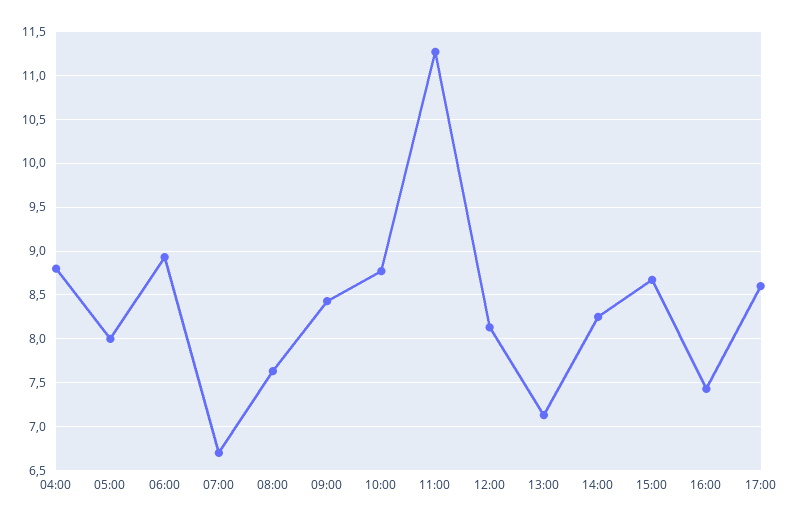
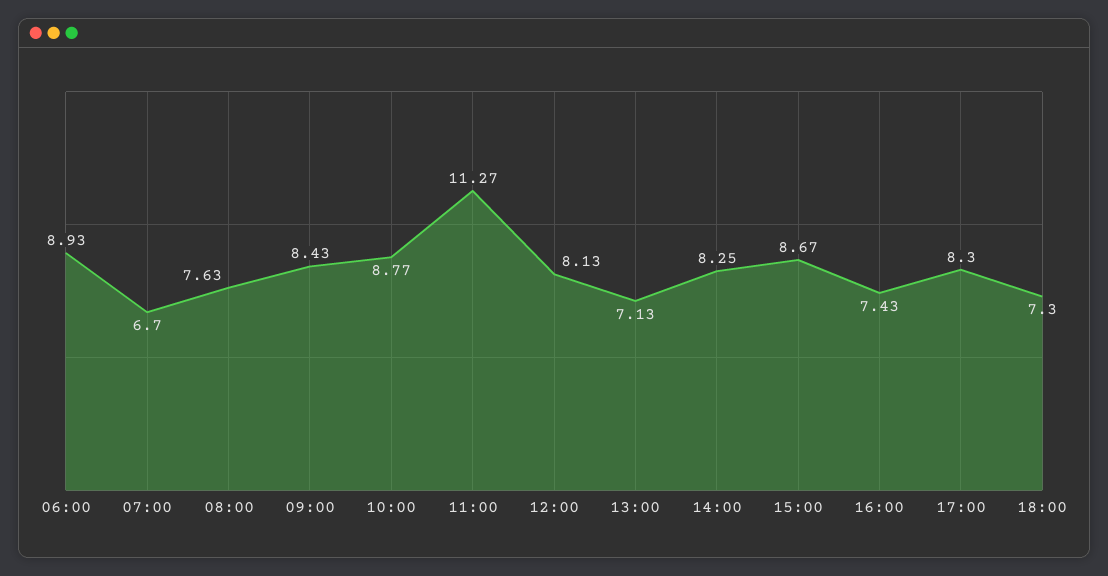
04:00: 8.8 -> none
05:00: 8 -> none
17:00: 8.6 -> 8.3
18:00: none -> 7.3

